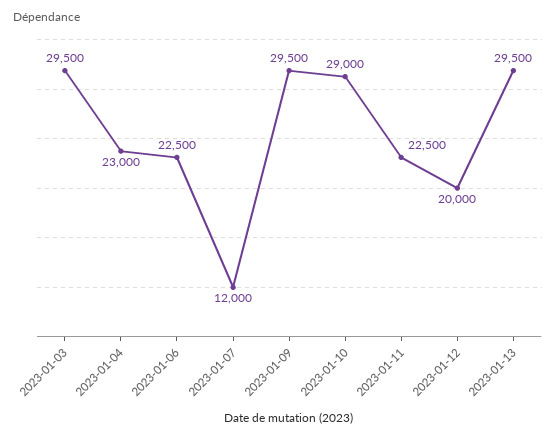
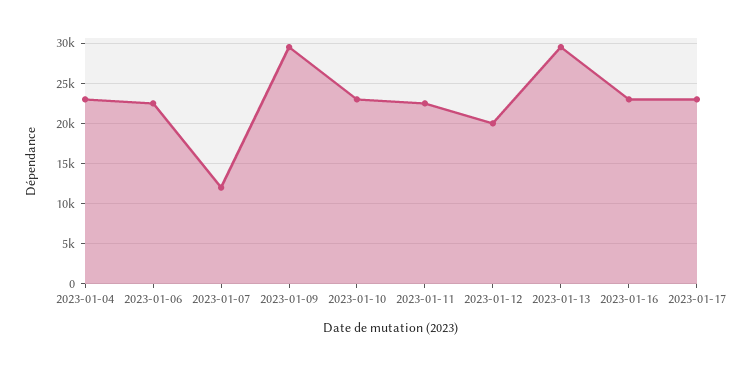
2023-01-03: 29500 -> none
2023-01-10: 29000 -> 23000
2023-01-16: none -> 23000
2023-01-17: none -> 23000

